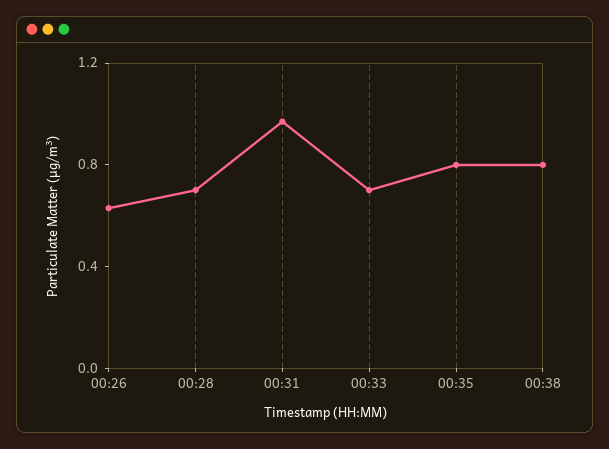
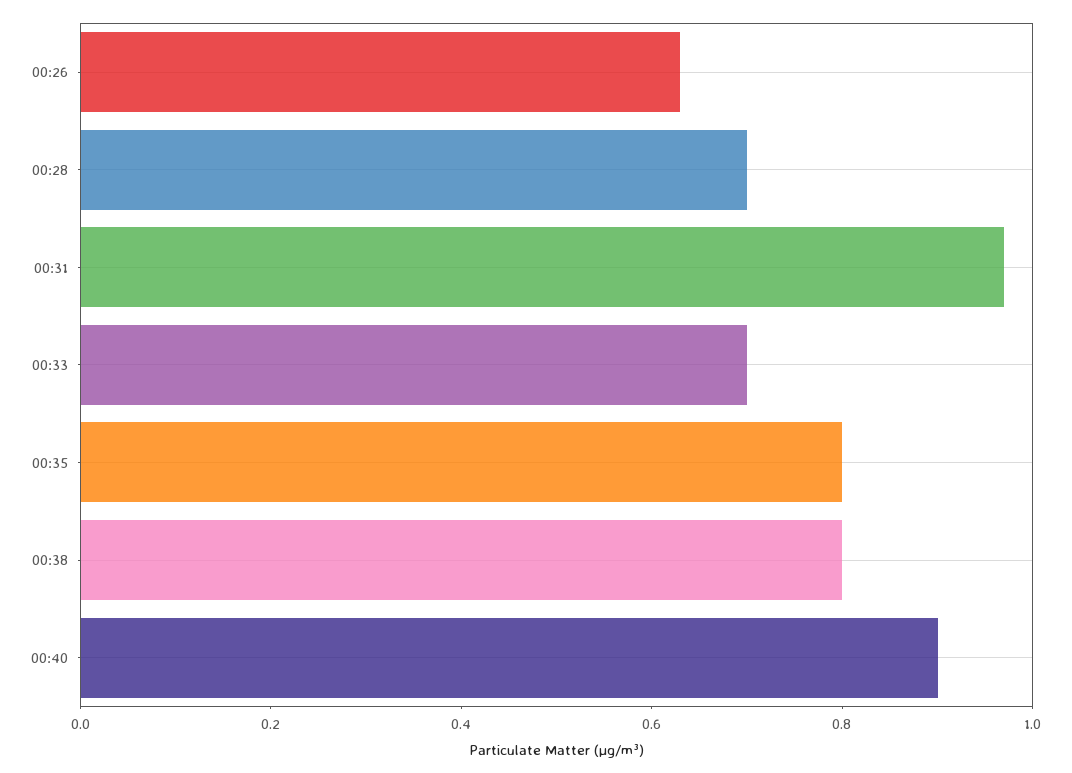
00:40: none -> 0.9

